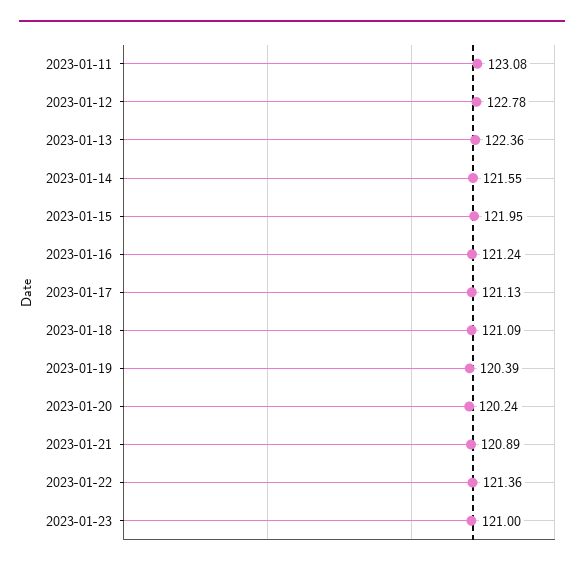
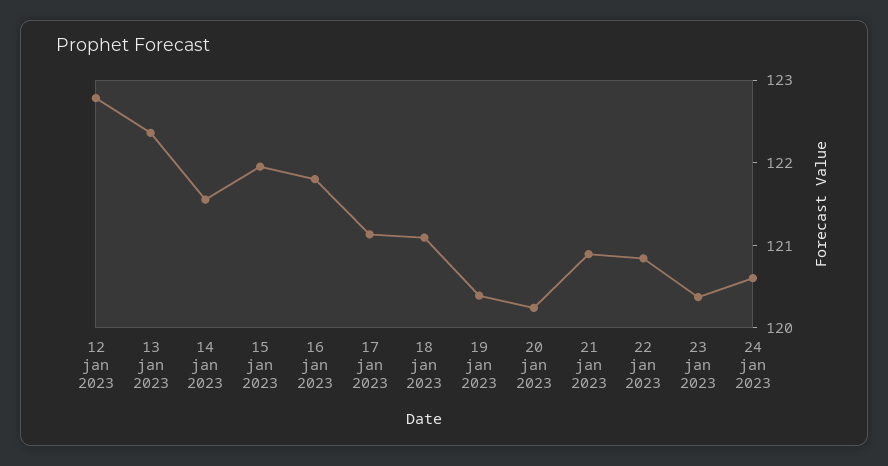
2023-01-11: 123.08 -> none
2023-01-16: 121.24 -> 121.8
2023-01-22: 121.36 -> 120.8
2023-01-23: 121 -> 120.4
24 jan 2023: none -> 120.6

